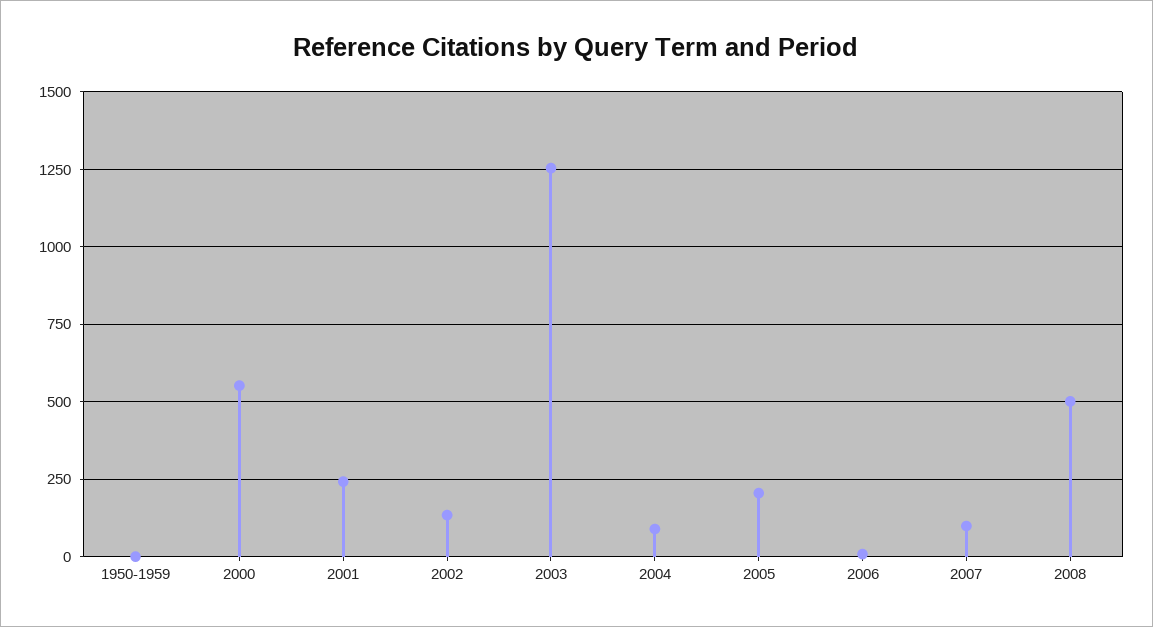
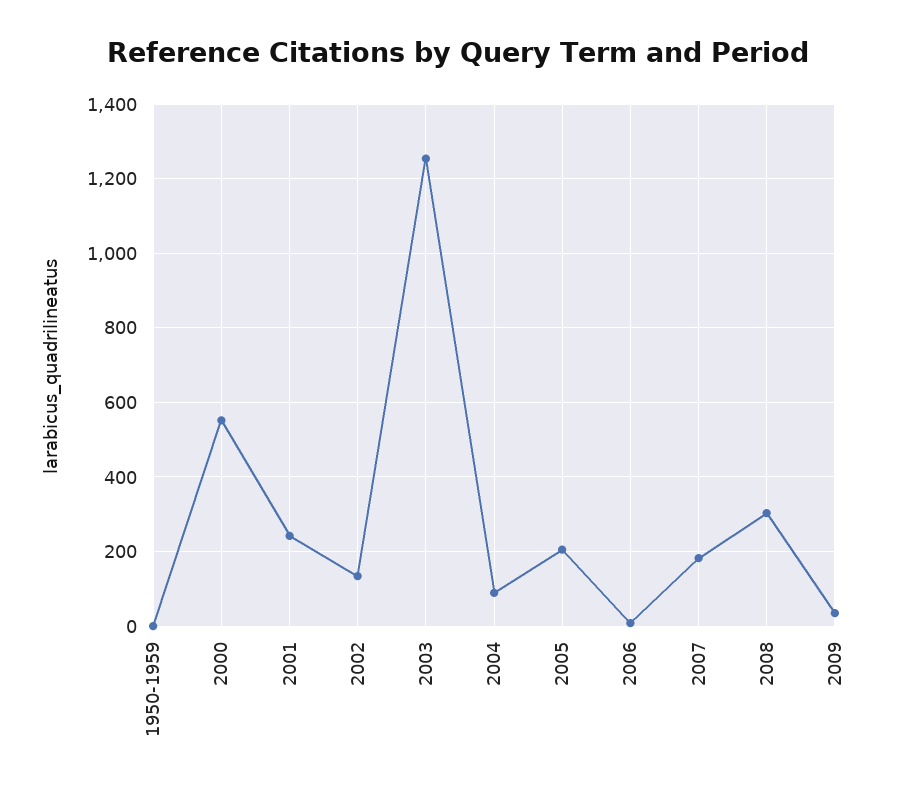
2007: 100 -> 180
2008: 500 -> 300
2009: none -> 40

